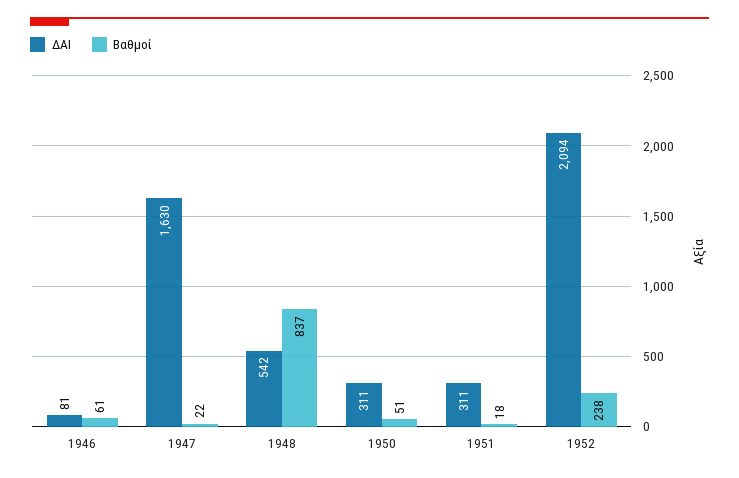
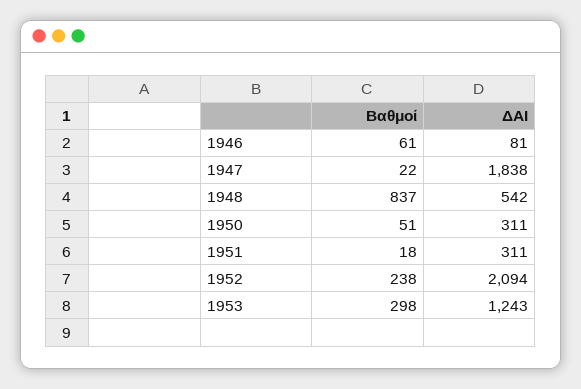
ΔΑΙ, 1947: 1630 -> 1838
Βαθμοί, 1953: none -> 298
ΔΑΙ, 1953: none -> 1243

